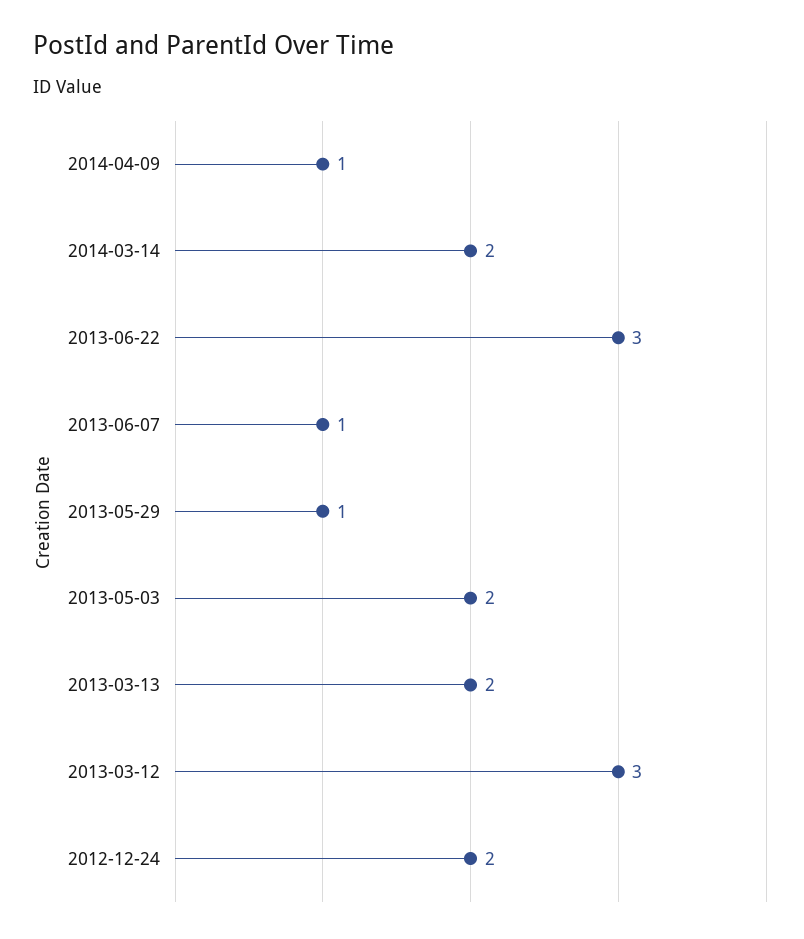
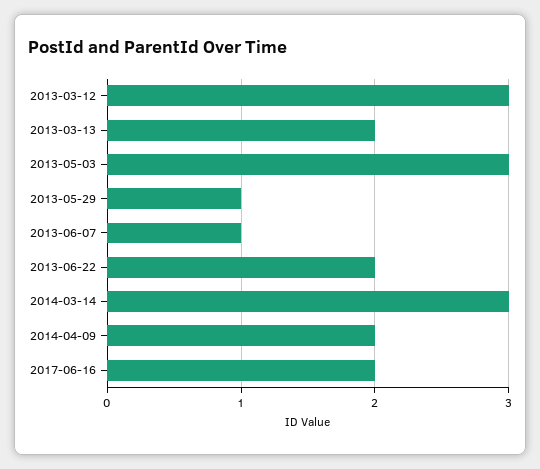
2014-04-09: 1 -> 2
2014-03-14: 2 -> 3
2013-06-22: 3 -> 2
2013-05-03: 2 -> 3
2012-12-24: 2 -> none
2017-06-16: none -> 2

